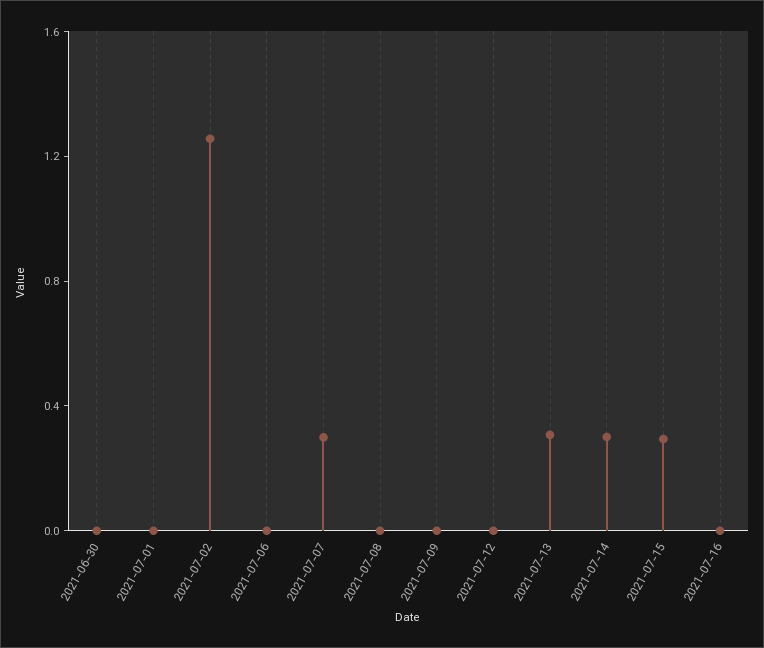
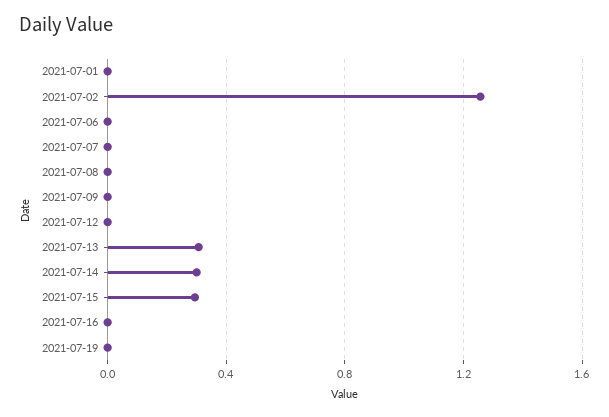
2021-06-30: 0 -> none
2021-07-07: 0.3 -> 0
2021-07-19: none -> 0

